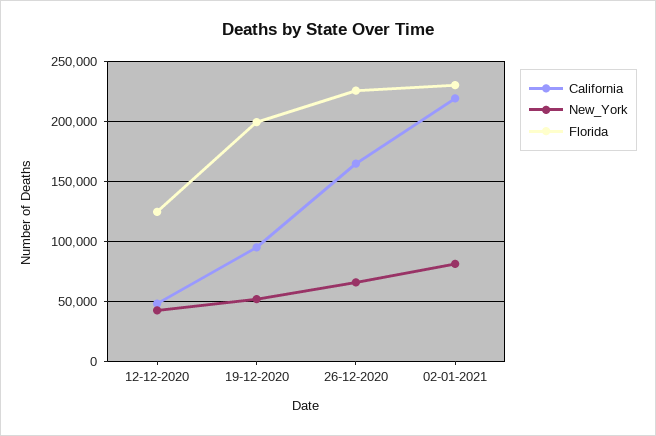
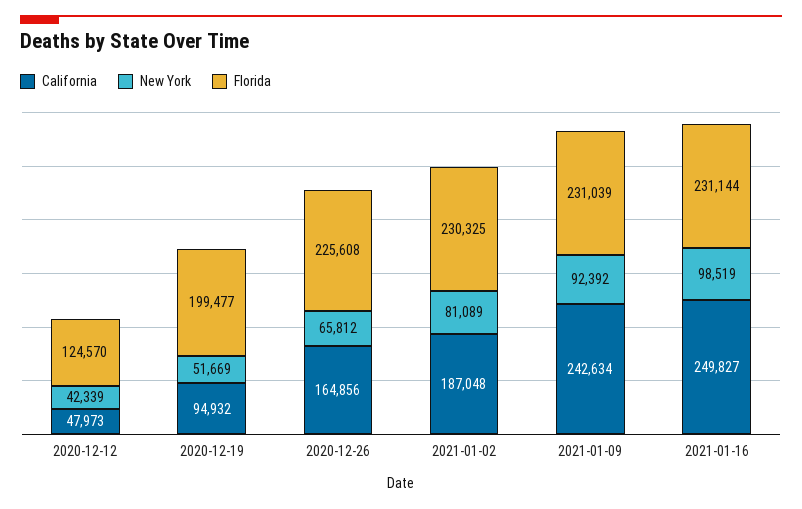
California, 02-01-2021: 220000 -> 187048
California, 2021-01-09: none -> 242634
New_York, 2021-01-09: none -> 92392
Florida, 2021-01-09: none -> 231039
California, 2021-01-16: none -> 249827
New_York, 2021-01-16: none -> 98519
Florida, 2021-01-16: none -> 231144

